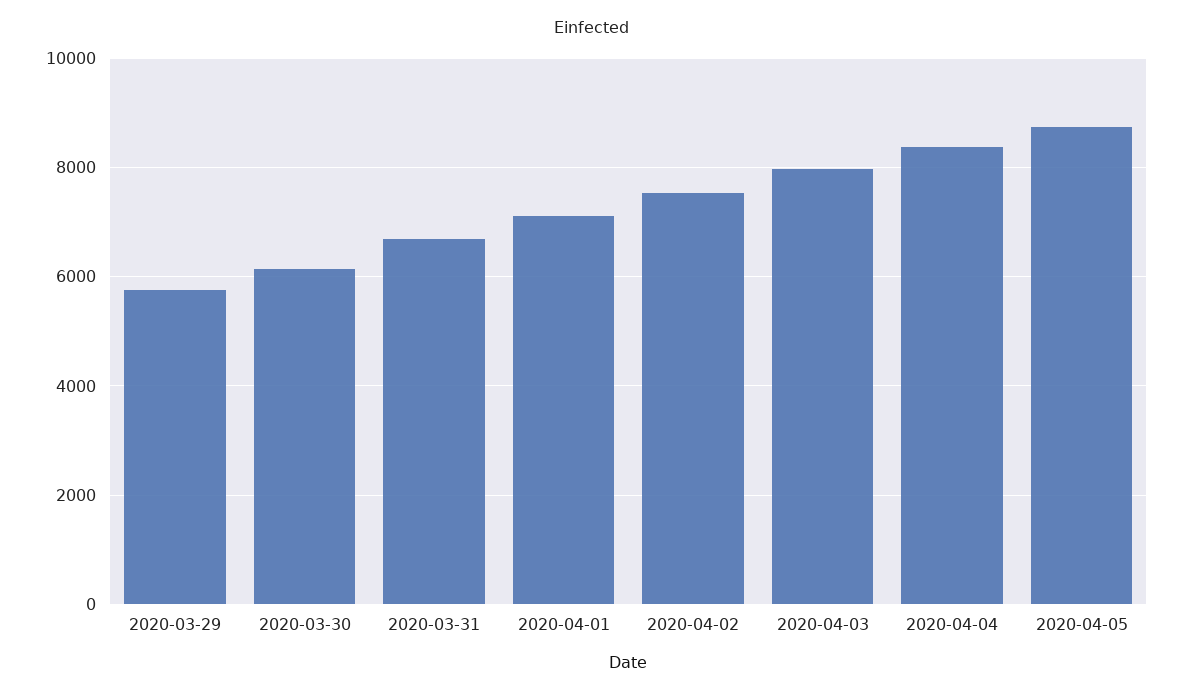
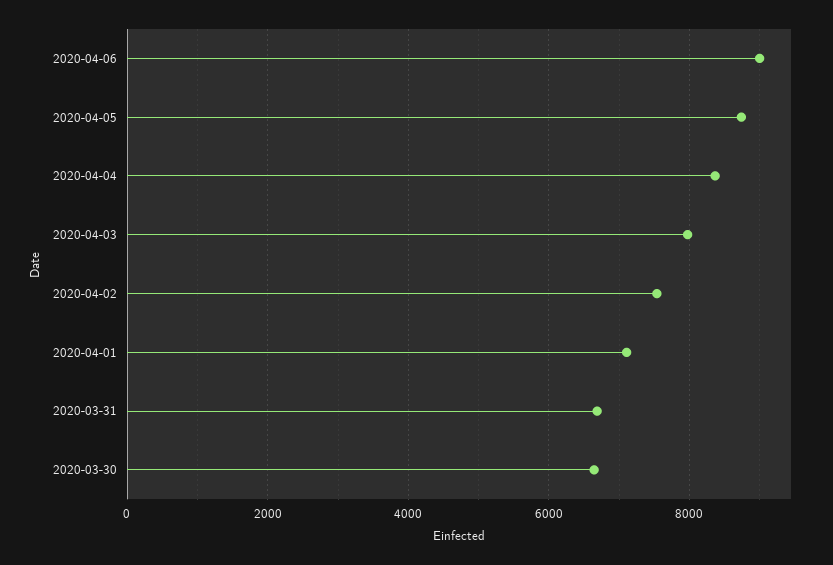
2020-03-29: 5800 -> none
2020-03-30: 6200 -> 6600
2020-04-06: none -> 9000

